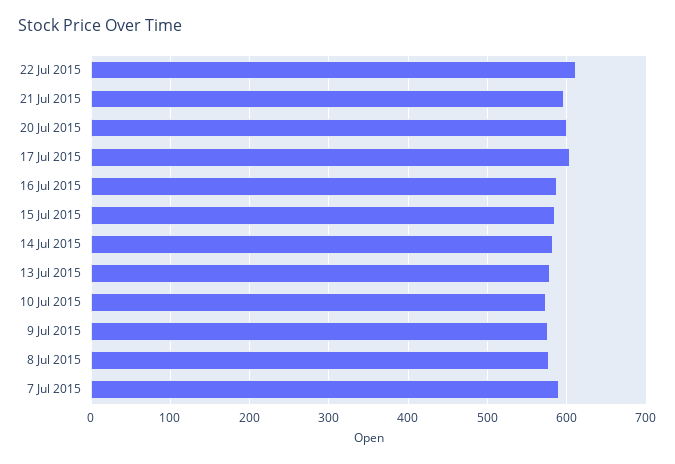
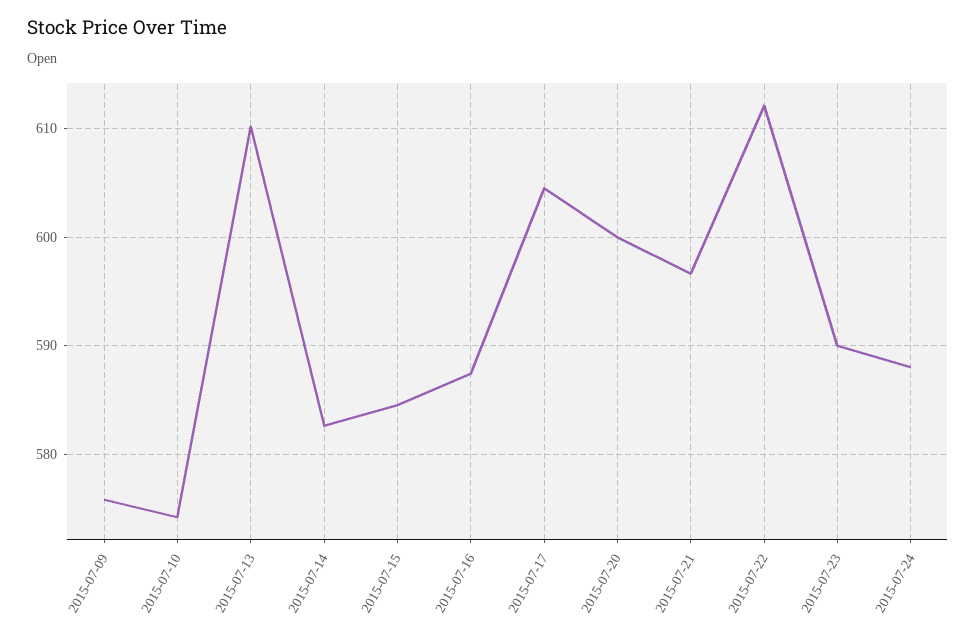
13 Jul 2015: 580 -> 610
8 Jul 2015: 580 -> none
7 Jul 2015: 590 -> none
2015-07-23: none -> 590
2015-07-24: none -> 588

